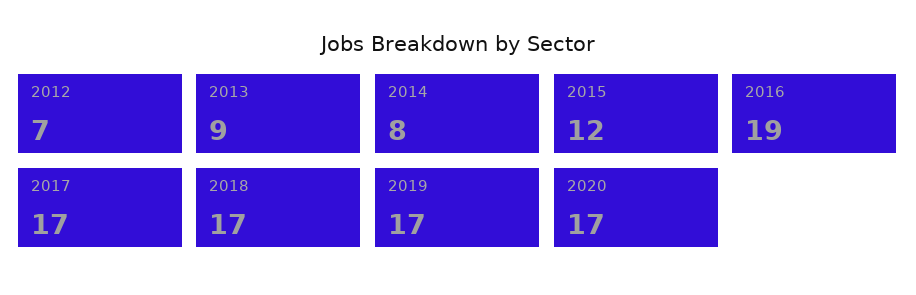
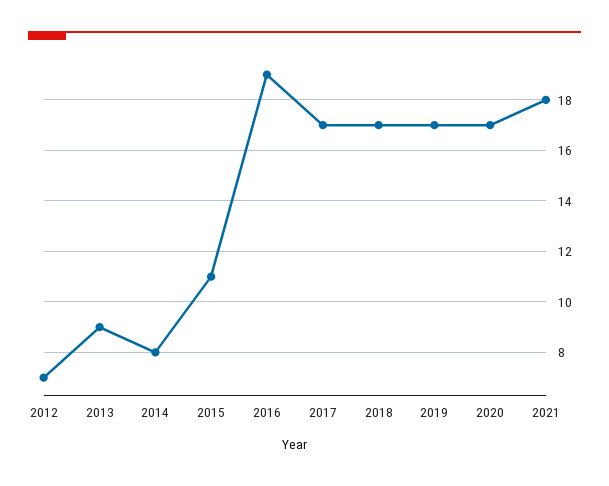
2015: 12 -> 11
2021: none -> 18

